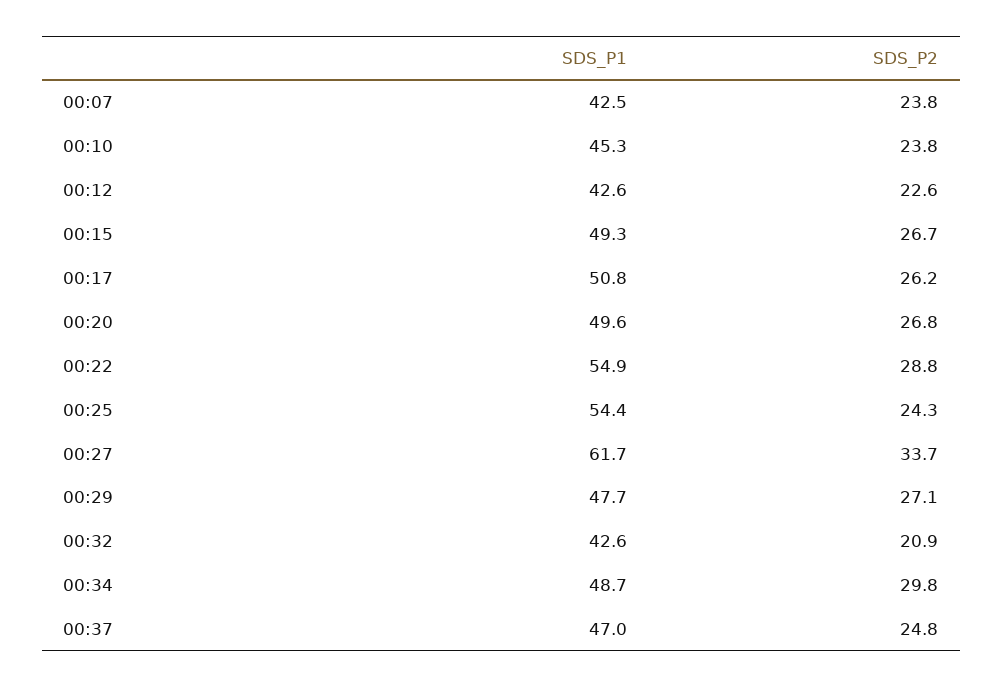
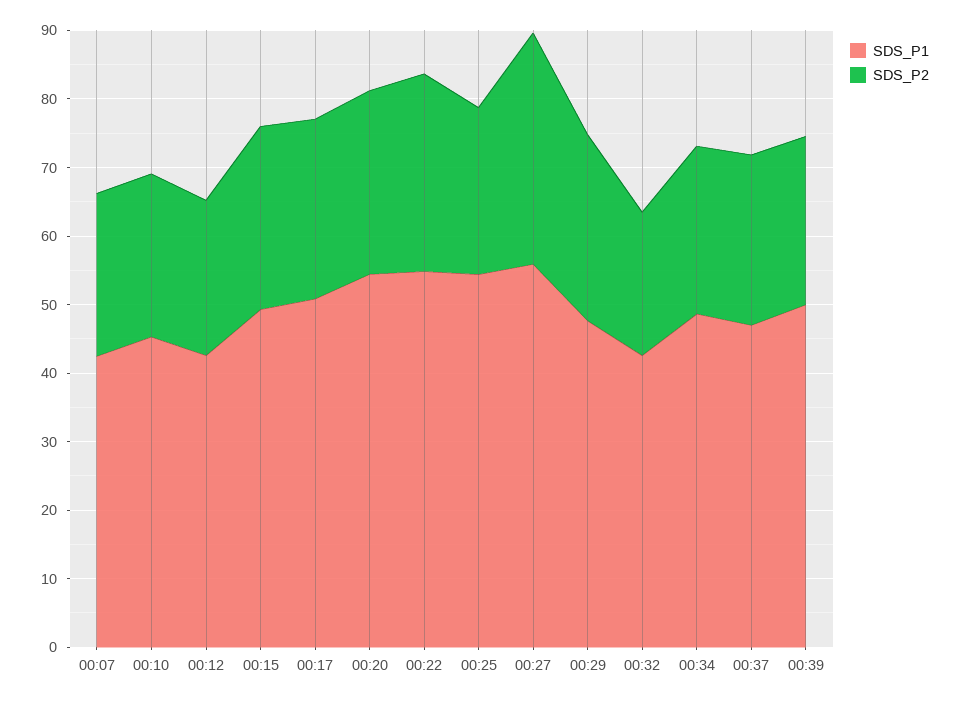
SDS_P1, 00:20: 49.6 -> 54
SDS_P1, 00:27: 61.7 -> 56
SDS_P2, 00:34: 29.8 -> 24
SDS_P1, 00:39: none -> 50
SDS_P2, 00:39: none -> 24

